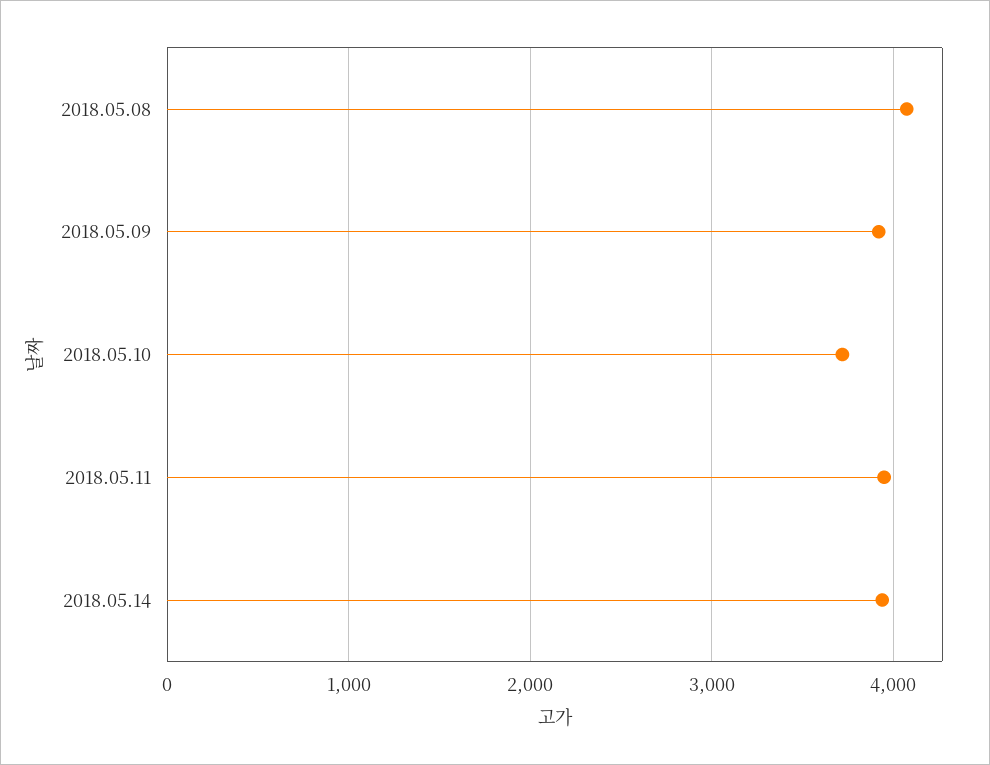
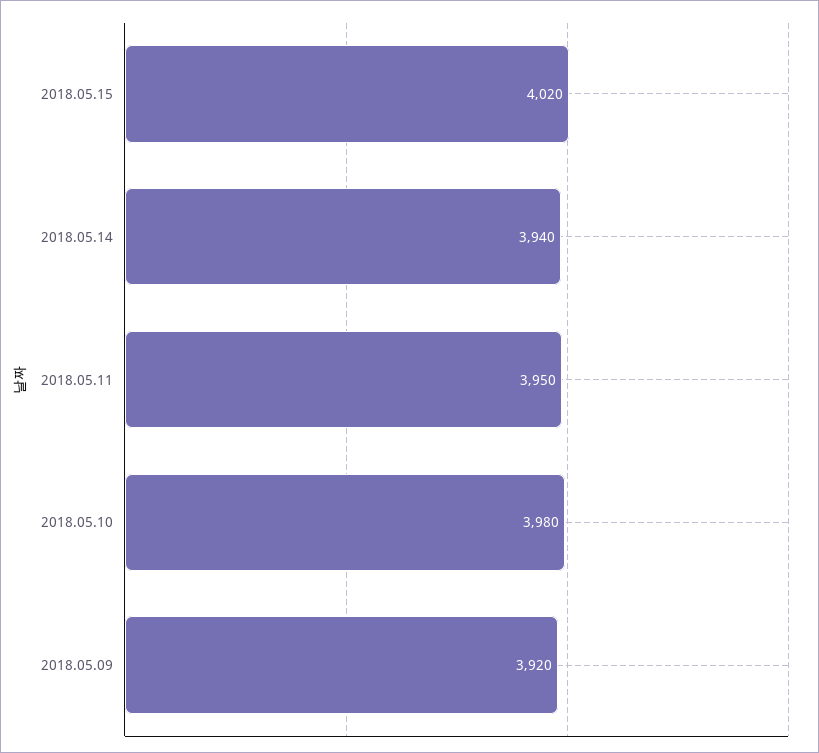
2018.05.08: 4100 -> none
2018.05.10: 3700 -> 3980
2018.05.15: none -> 4020

